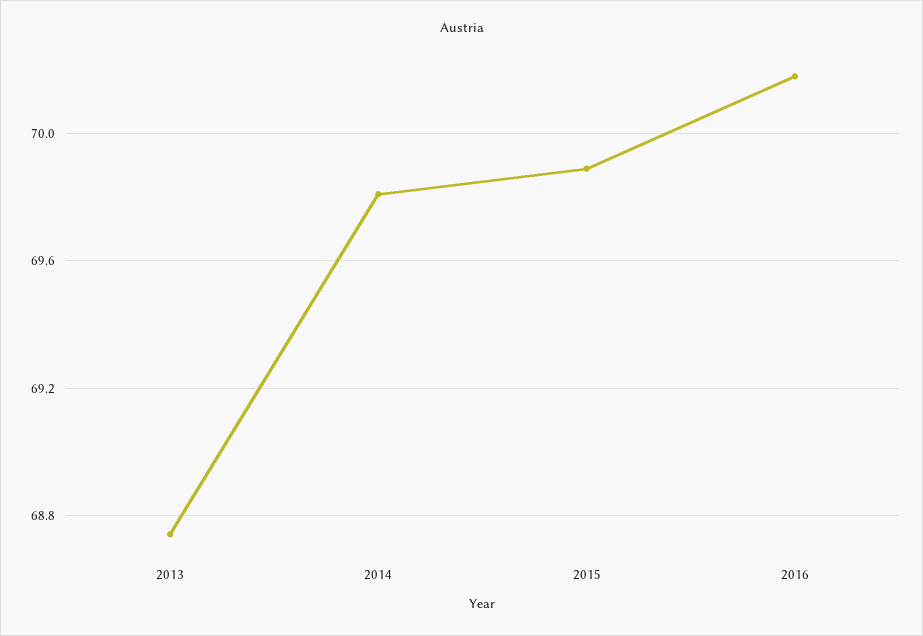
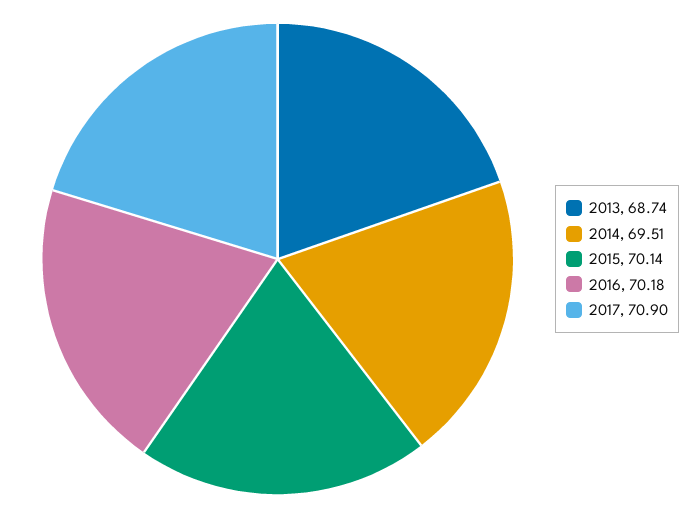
2014: 69.8 -> 69.51
2015: 69.9 -> 70.14
2017: none -> 70.9

